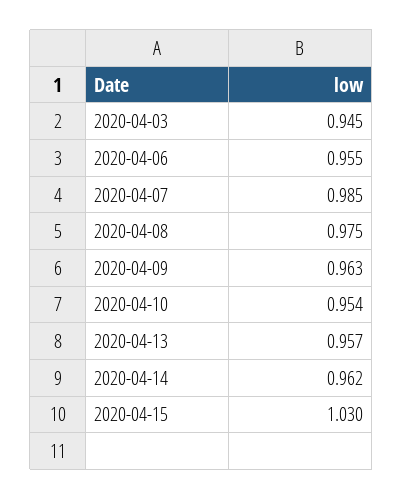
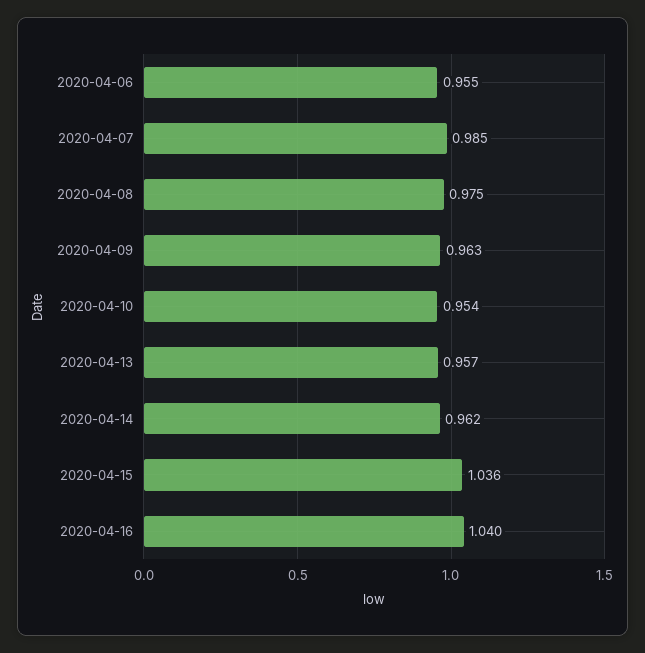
2020-04-03: 0.945 -> none
2020-04-15: 1.03 -> 1.036
2020-04-16: none -> 1.04

